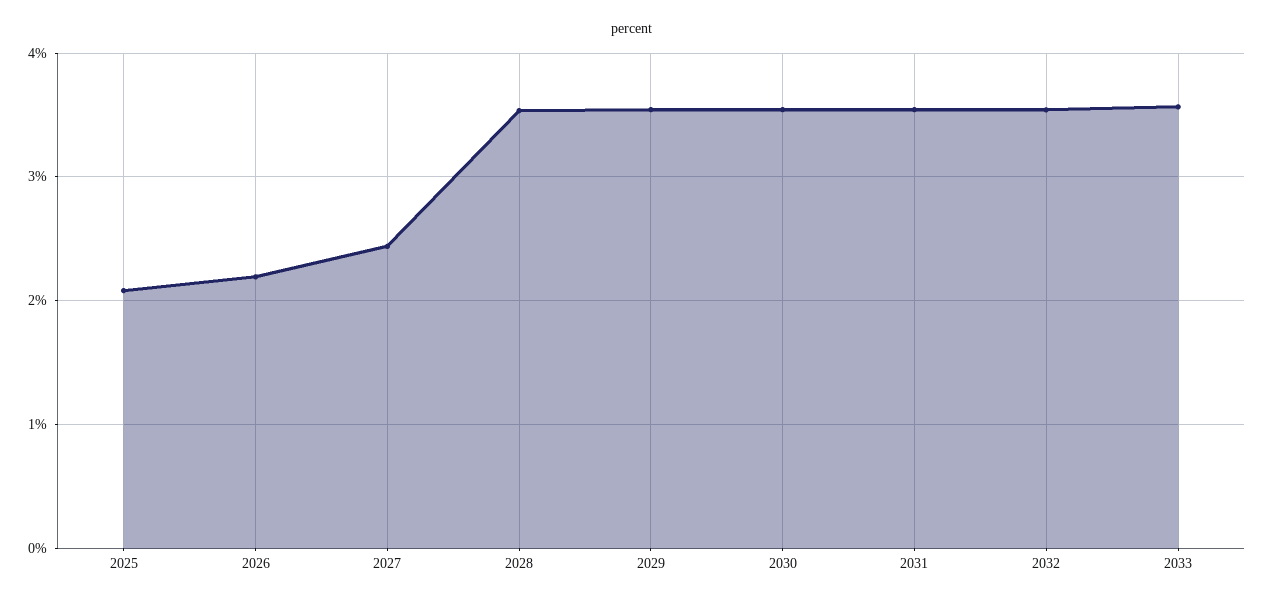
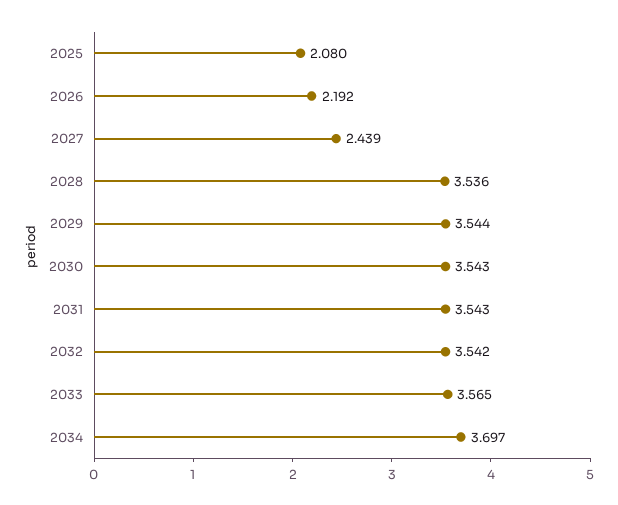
2034: none -> 3.697

